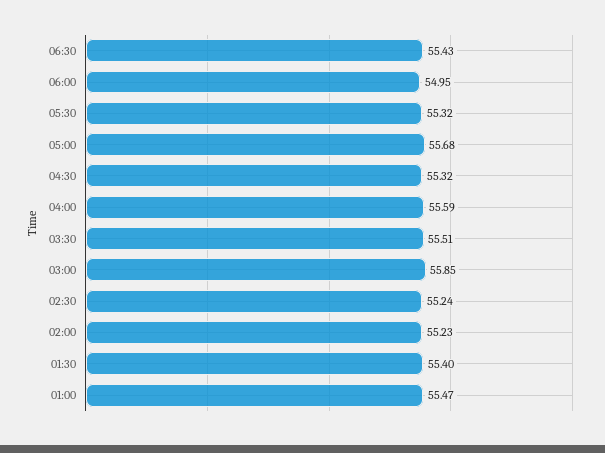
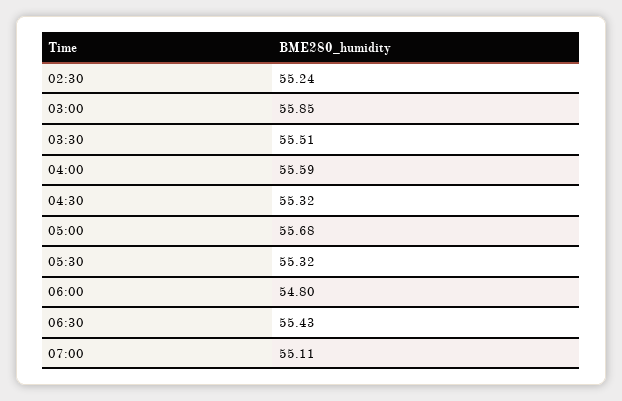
06:00: 54.95 -> 54.8
02:00: 55.23 -> none
01:30: 55.4 -> none
01:00: 55.47 -> none
07:00: none -> 55.11

